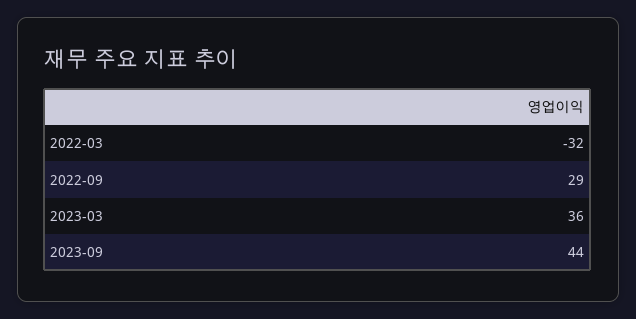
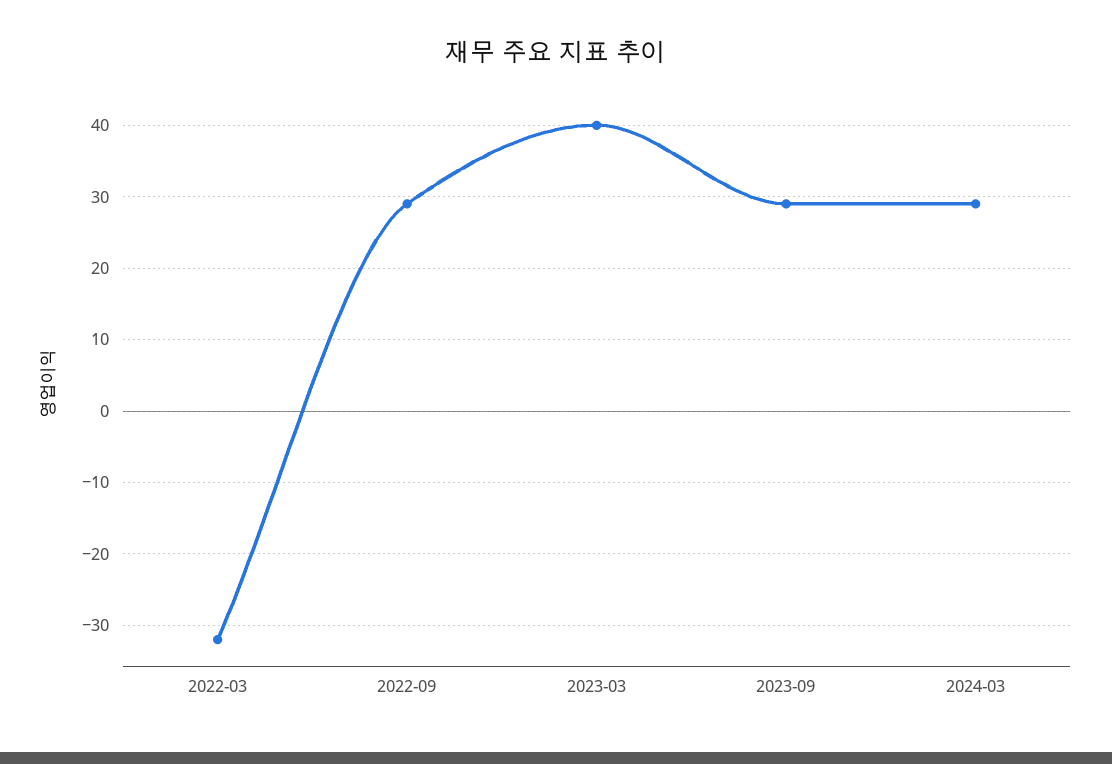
2023-03: 36 -> 40
2023-09: 44 -> 29
2024-03: none -> 29

